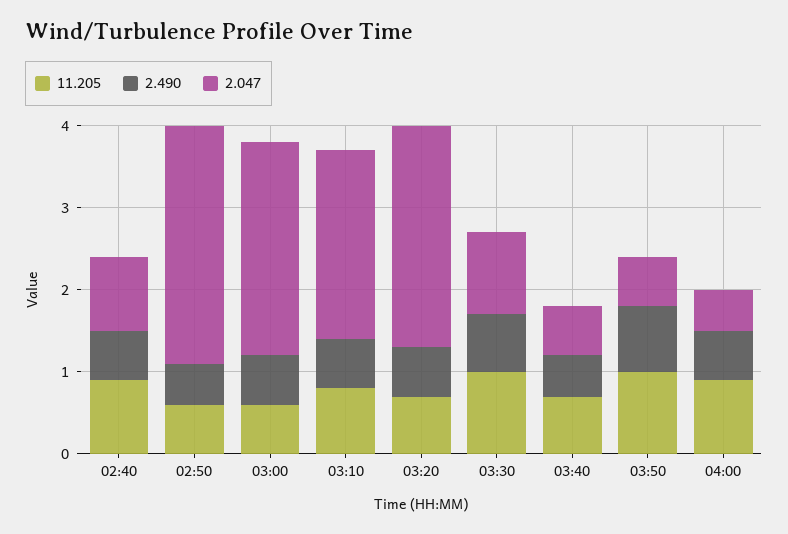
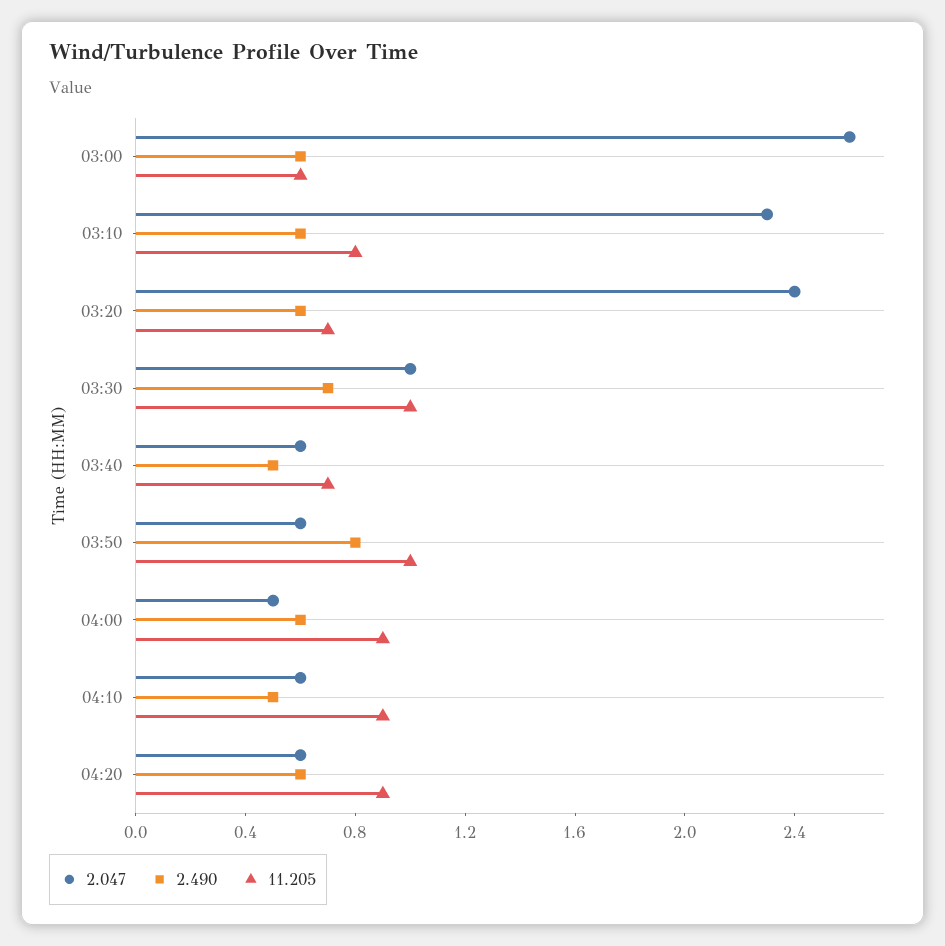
11.205, 02:40: 0.9 -> none
2.490, 02:40: 0.6 -> none
2.047, 02:40: 0.9 -> none
11.205, 02:50: 0.6 -> none
2.490, 02:50: 0.5 -> none
2.047, 02:50: 2.9 -> none
2.047, 03:20: 2.7 -> 2.4
2.047, 04:10: none -> 0.6
2.490, 04:10: none -> 0.5
11.205, 04:10: none -> 0.9
2.047, 04:20: none -> 0.6
2.490, 04:20: none -> 0.6
11.205, 04:20: none -> 0.9

